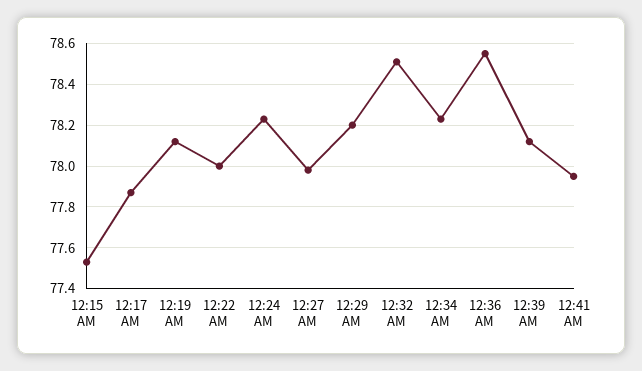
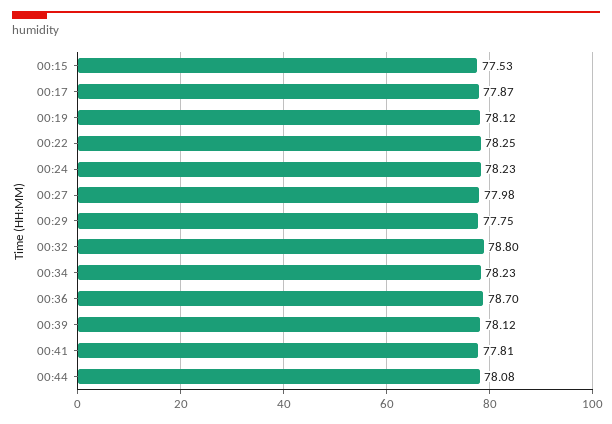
12:22 AM: 78 -> 78.25
12:29 AM: 78.2 -> 77.75
12:32 AM: 78.5 -> 78.8
12:36 AM: 78.55 -> 78.7
12:41 AM: 77.95 -> 77.81
00:44: none -> 78.08

